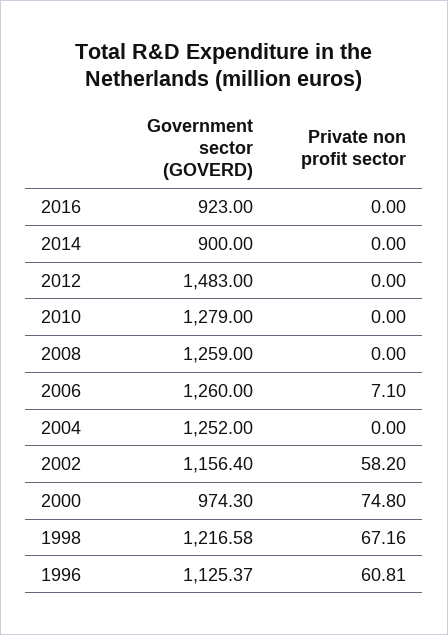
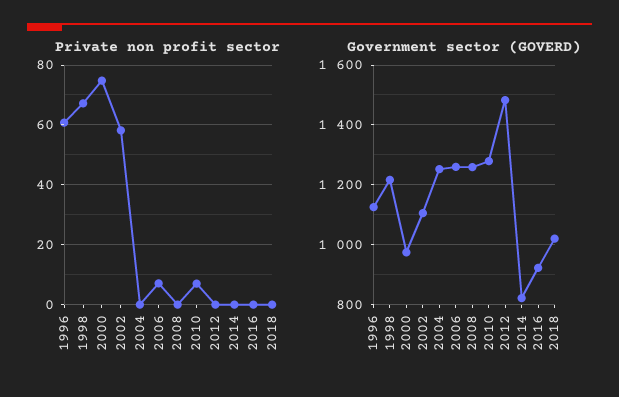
Government sector (GOVERD), 2014: 900 -> 825
Private non profit sector, 2010: 0 -> 7.5
Government sector (GOVERD), 2002: 1156.4 -> 1100
Private non profit sector, 2018: none -> 0
Government sector (GOVERD), 2018: none -> 1025

